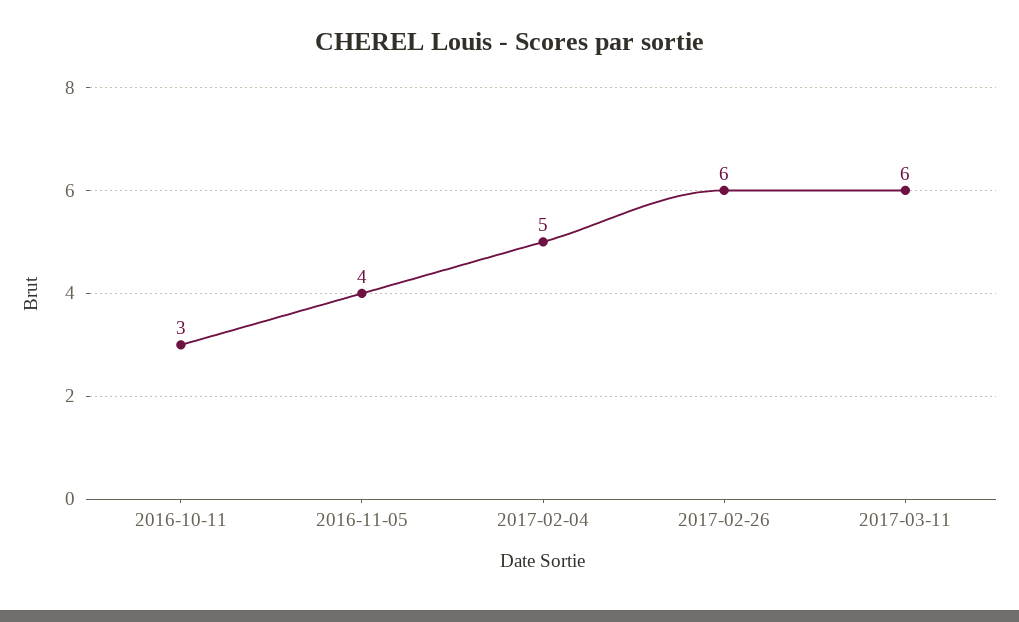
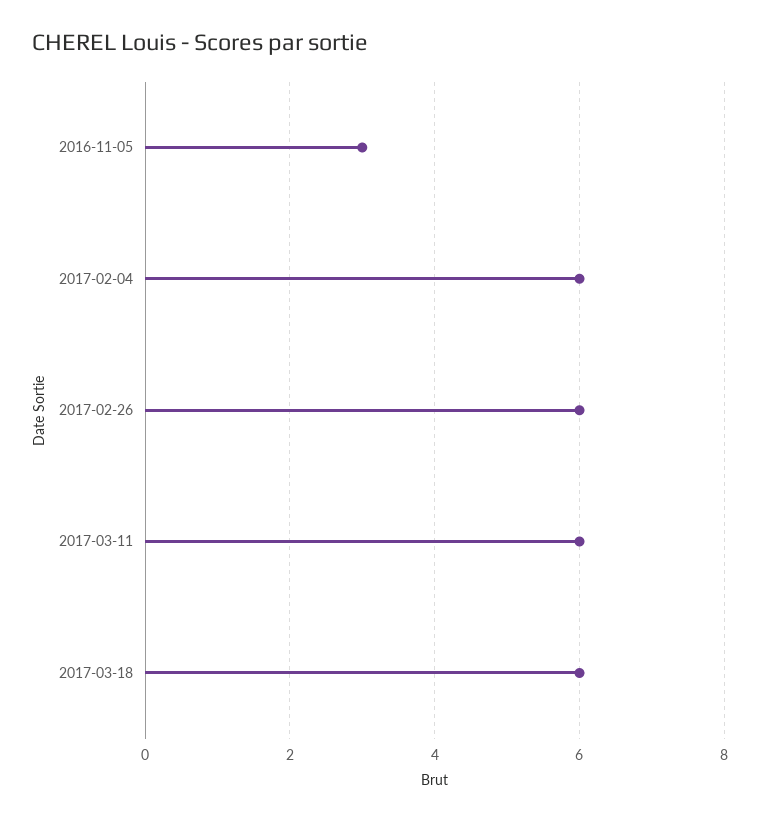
2016-10-11: 3 -> none
2016-11-05: 4 -> 3
2017-02-04: 5 -> 6
2017-03-18: none -> 6

